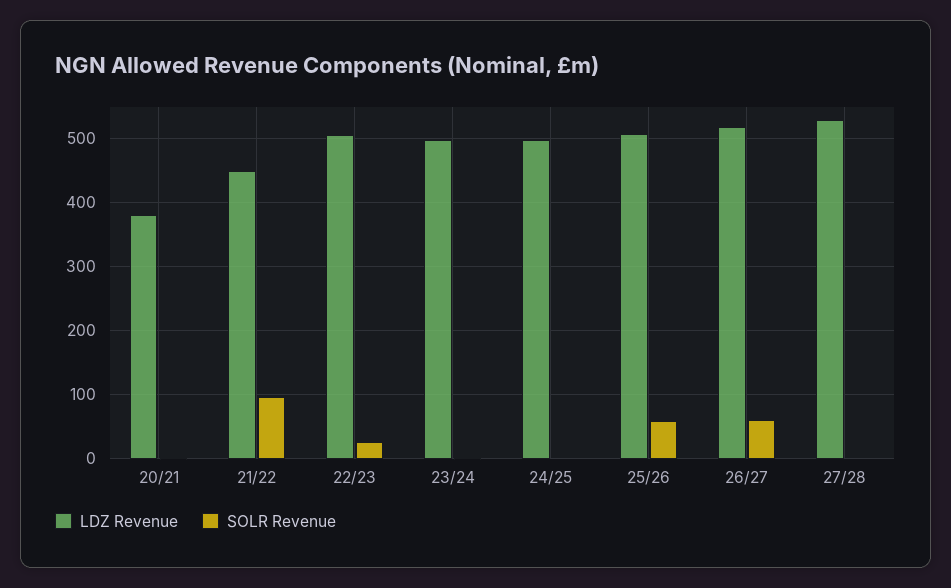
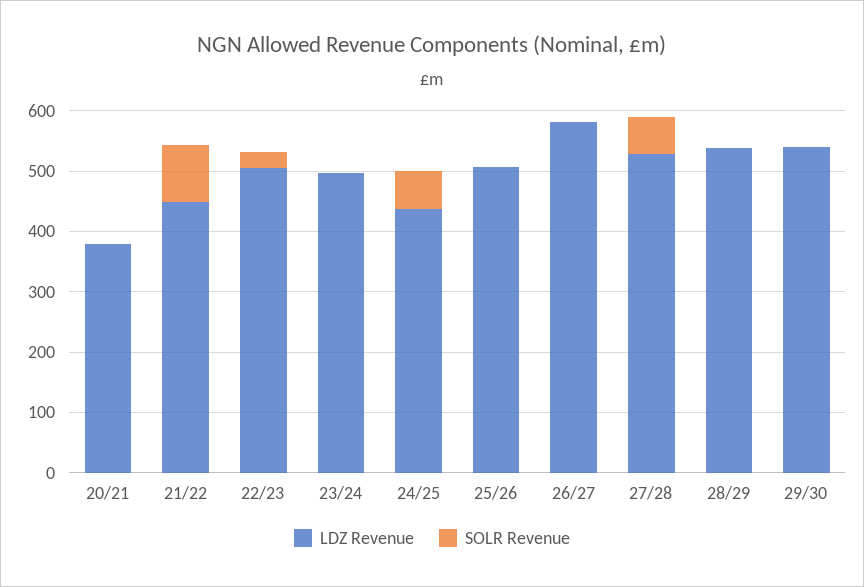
LDZ Revenue, 24/25: 500 -> 440
SOLR Revenue, 24/25: 0 -> 60
SOLR Revenue, 25/26: 60 -> 0
LDZ Revenue, 26/27: 520 -> 580
SOLR Revenue, 26/27: 60 -> 0
SOLR Revenue, 27/28: 0 -> 60
LDZ Revenue, 28/29: none -> 540
SOLR Revenue, 28/29: none -> 0
LDZ Revenue, 29/30: none -> 540
SOLR Revenue, 29/30: none -> 0

